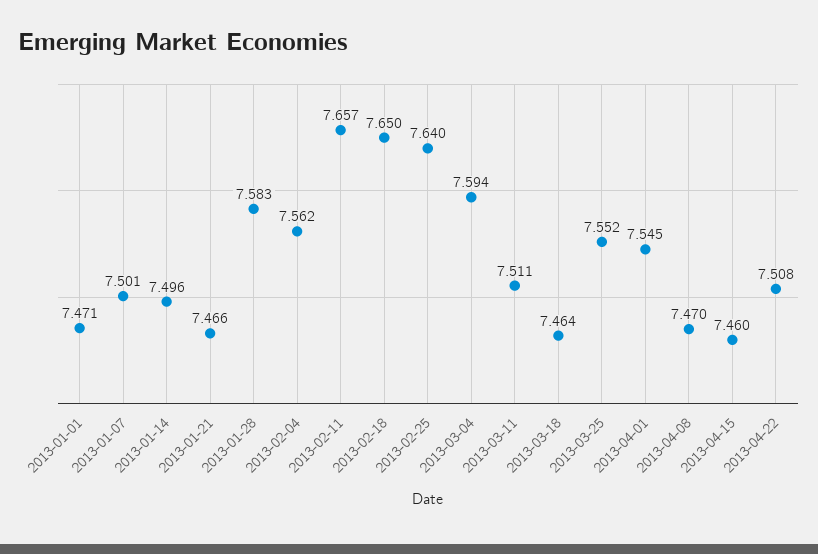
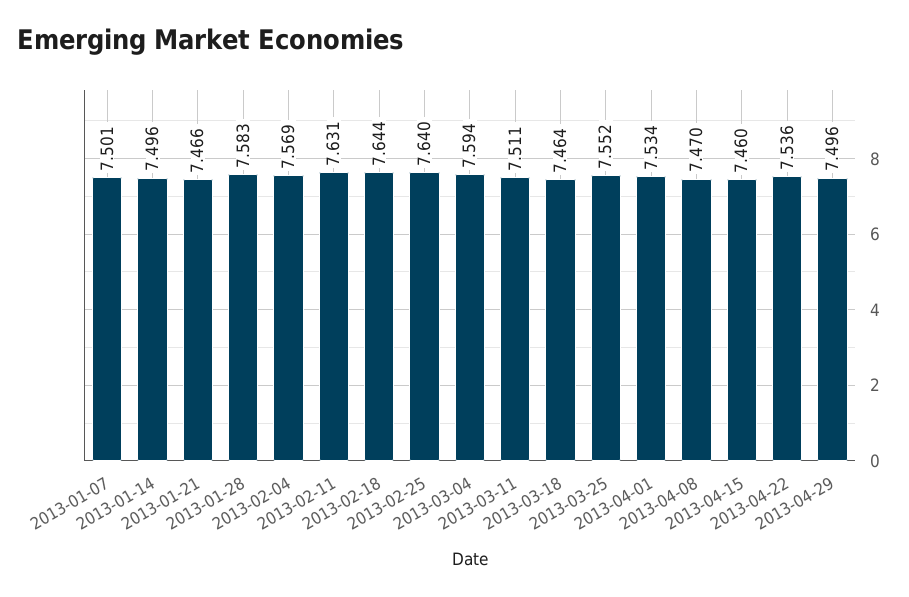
2013-01-01: 7.471 -> none
2013-02-04: 7.562 -> 7.569
2013-02-11: 7.657 -> 7.631
2013-02-18: 7.65 -> 7.644
2013-04-01: 7.545 -> 7.534
2013-04-22: 7.508 -> 7.536
2013-04-29: none -> 7.496

